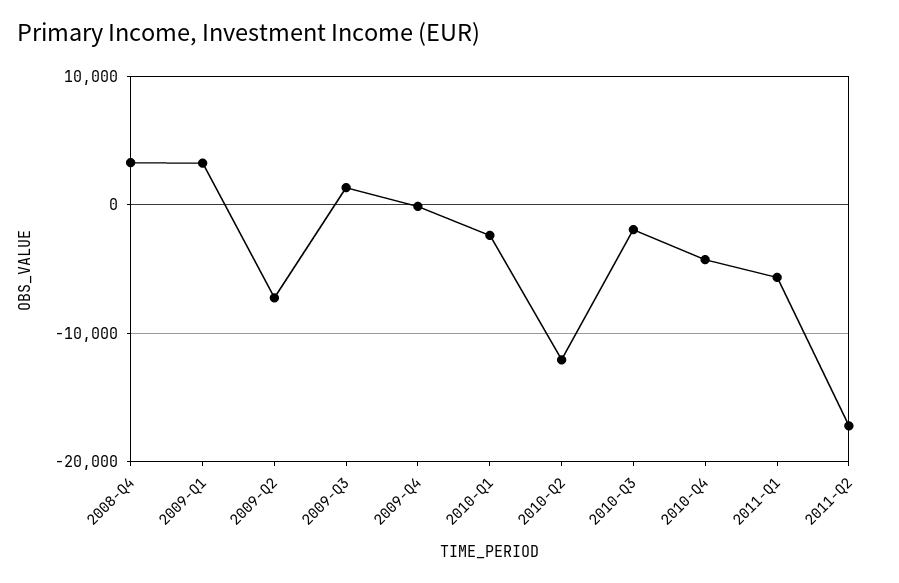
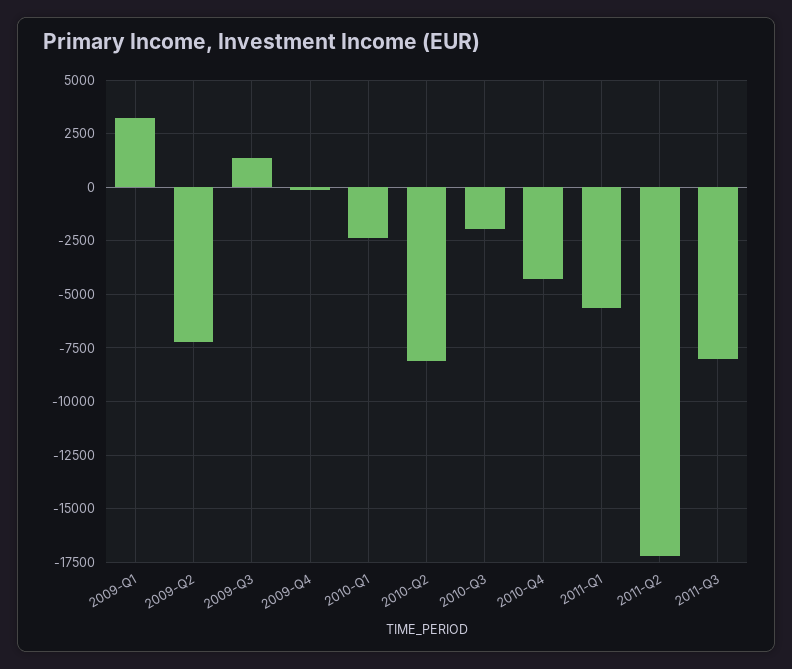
2008-Q4: 3000 -> none
2010-Q2: -12000 -> -8000
2011-Q3: none -> -8000

